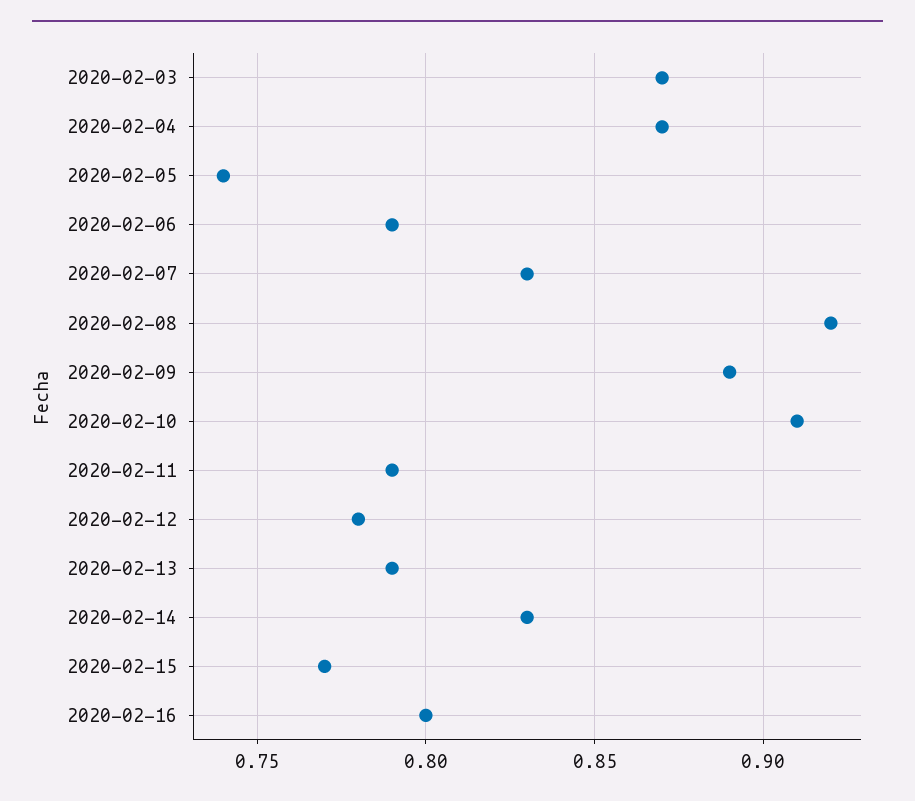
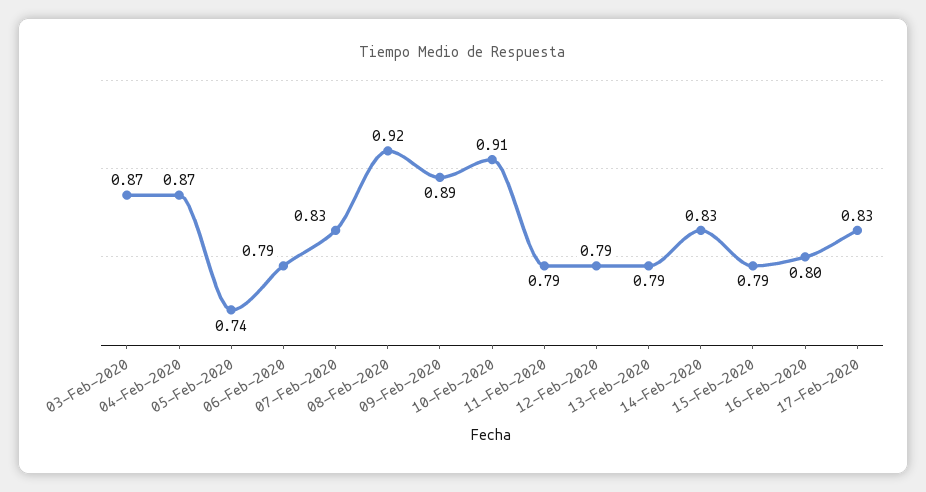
2020-02-12: 0.78 -> 0.79
2020-02-15: 0.77 -> 0.79
17-Feb-2020: none -> 0.83

